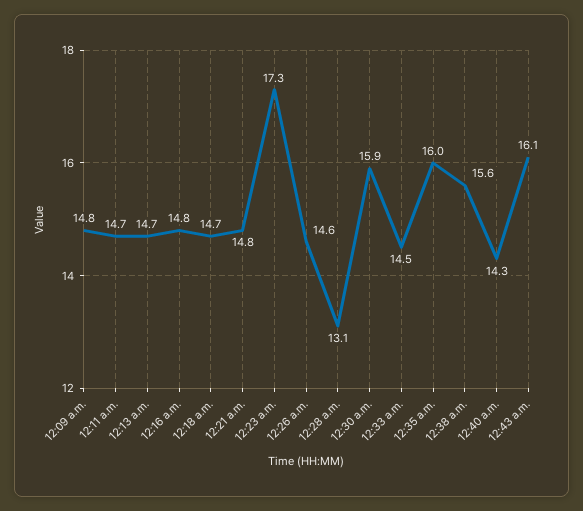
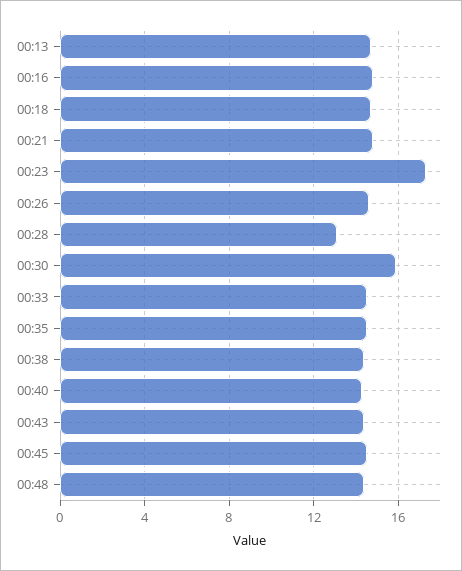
12:09 a.m.: 14.8 -> none
12:11 a.m.: 14.7 -> none
12:35 a.m.: 16 -> 14.5
12:38 a.m.: 15.6 -> 14.5
12:43 a.m.: 16.1 -> 14.5
00:45: none -> 14.5
00:48: none -> 14.5

